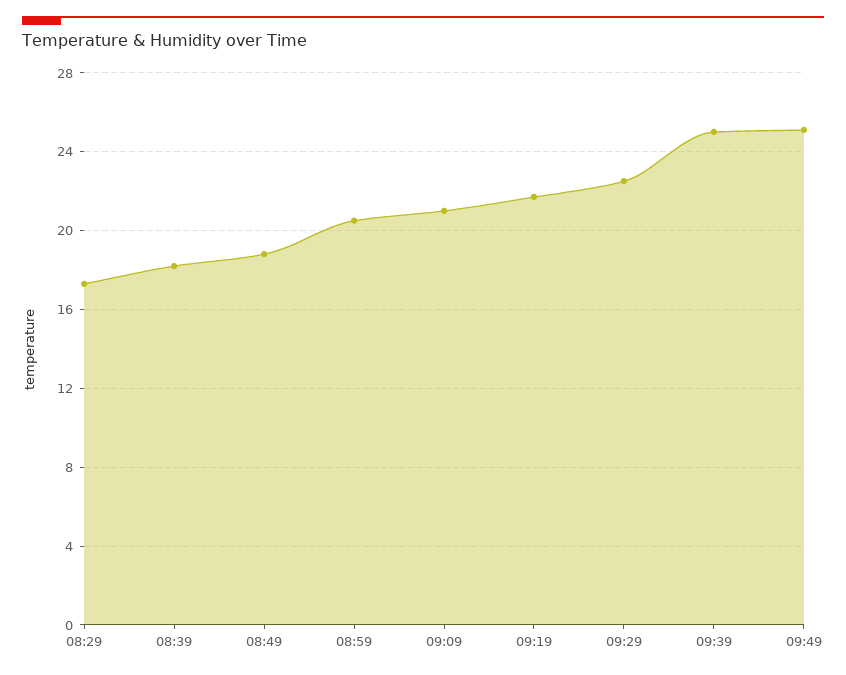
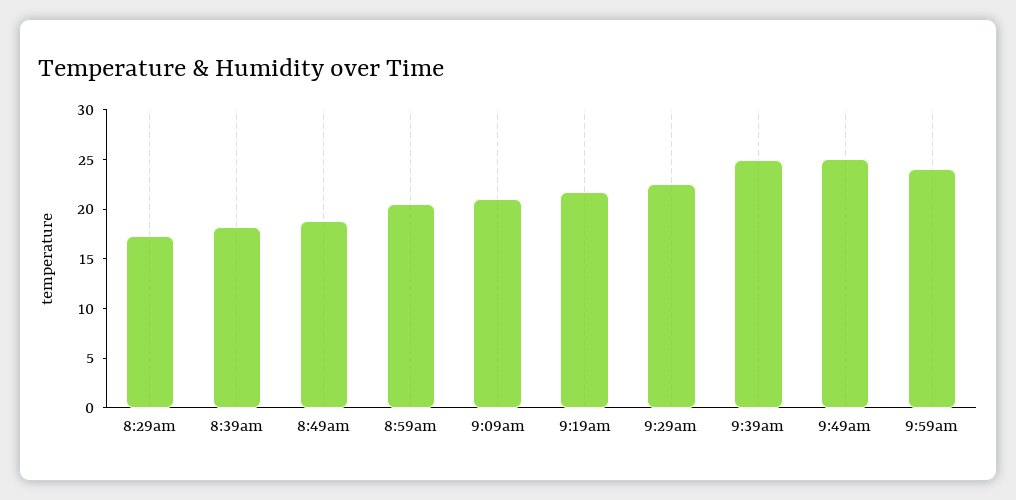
9:59am: none -> 24

